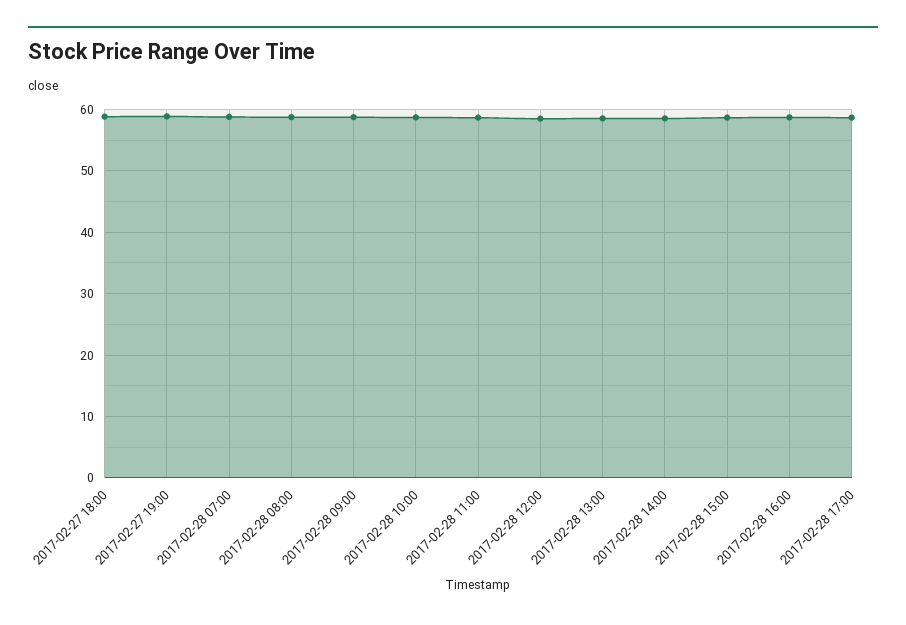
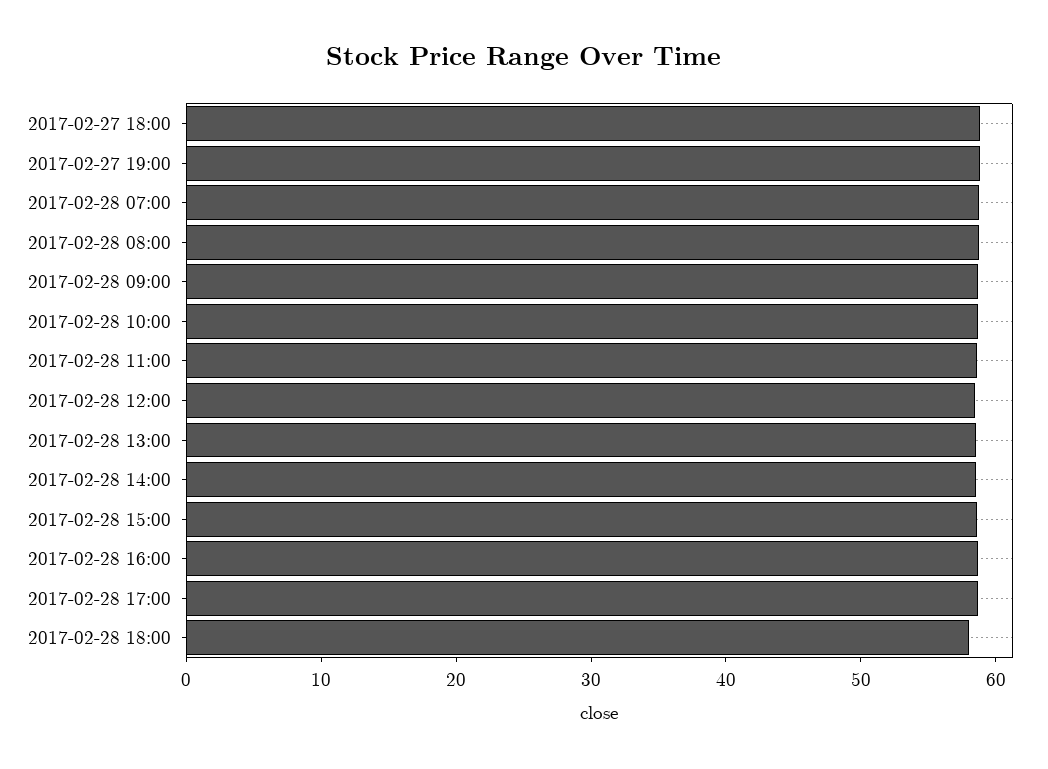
2017-02-28 18:00: none -> 58

